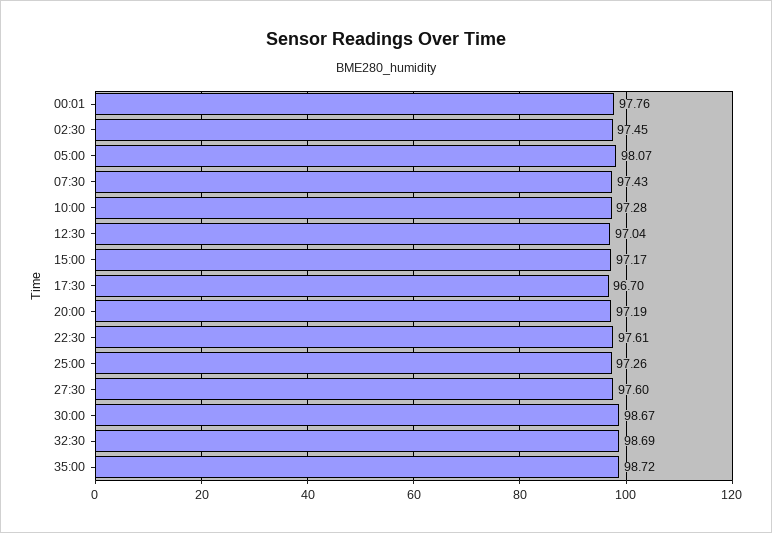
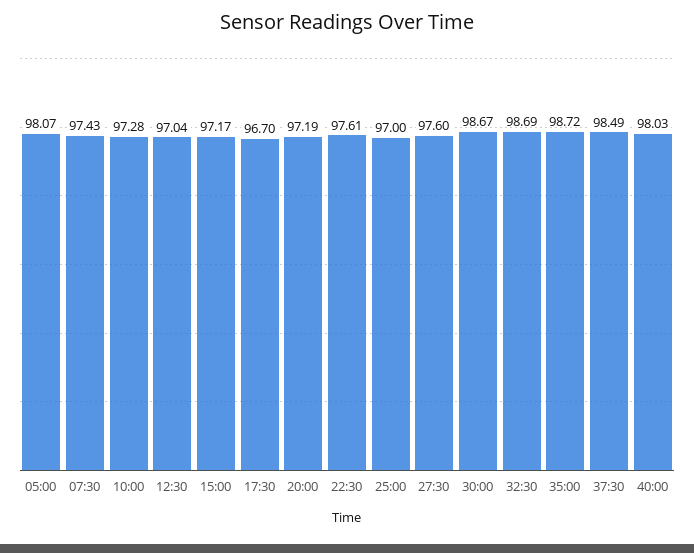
00:01: 97.76 -> none
02:30: 97.45 -> none
25:00: 97.26 -> 97
37:30: none -> 98.49
40:00: none -> 98.03

